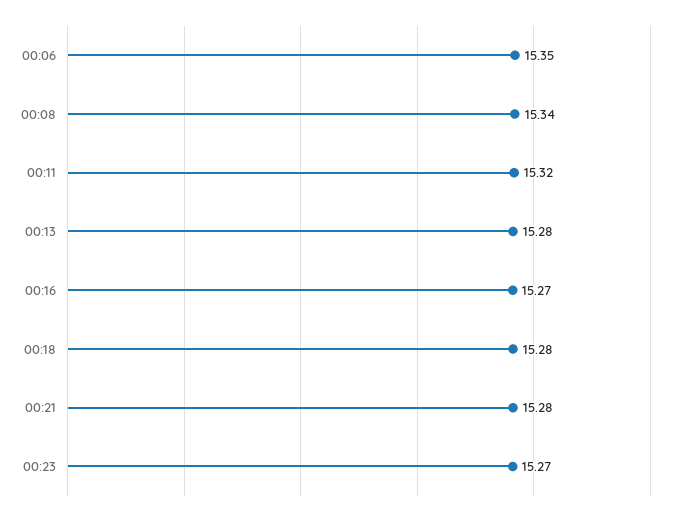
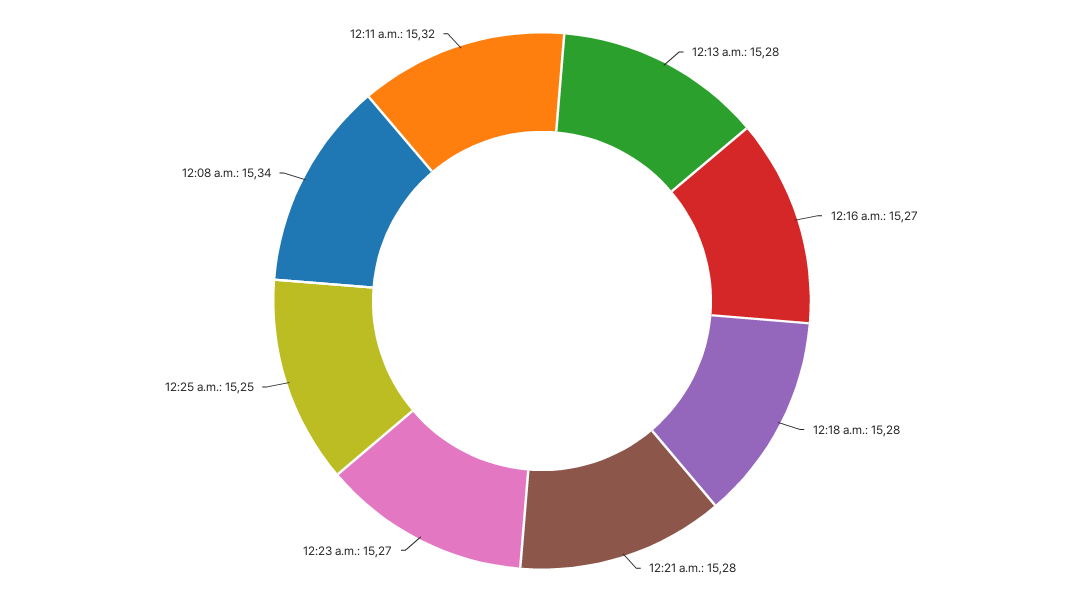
00:06: 15.35 -> none
12:25 a.m.: none -> 15.25

